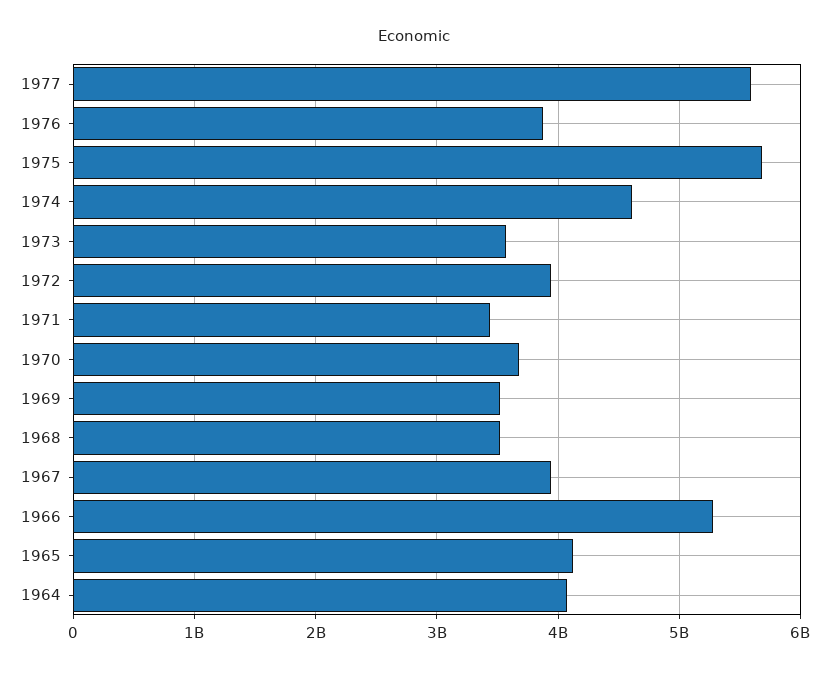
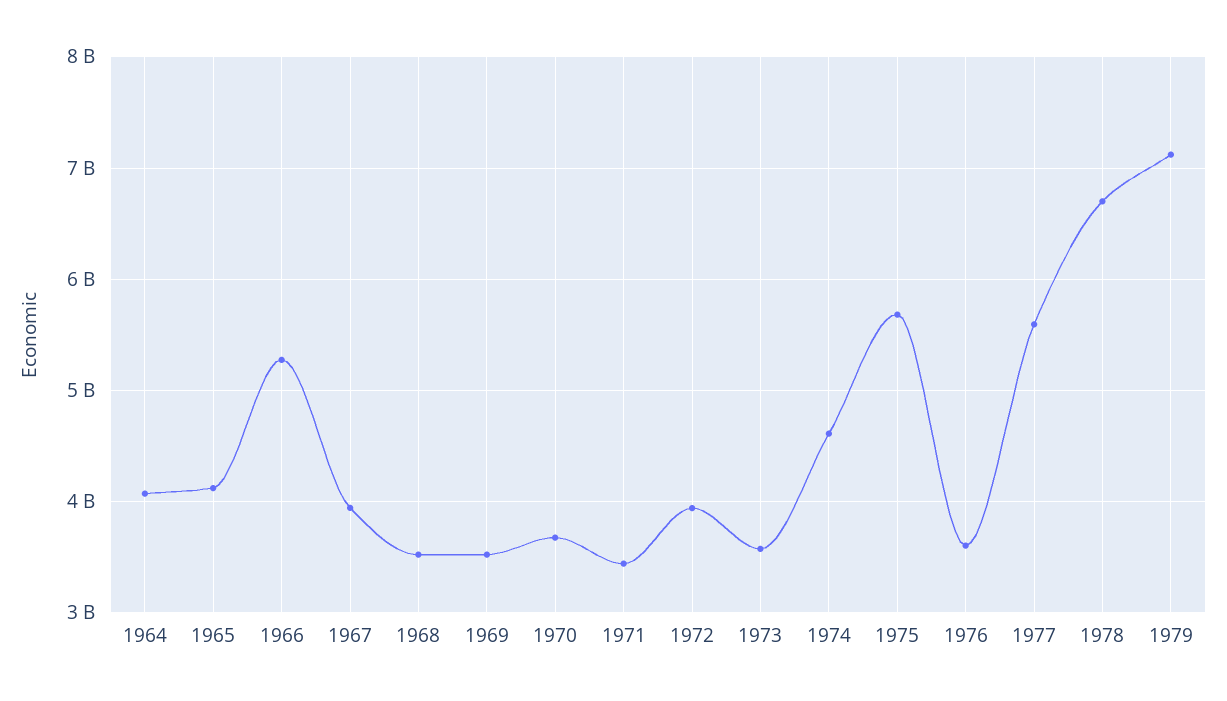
1976: 3900000000 -> 3600000000
1978: none -> 6700000000
1979: none -> 7100000000

